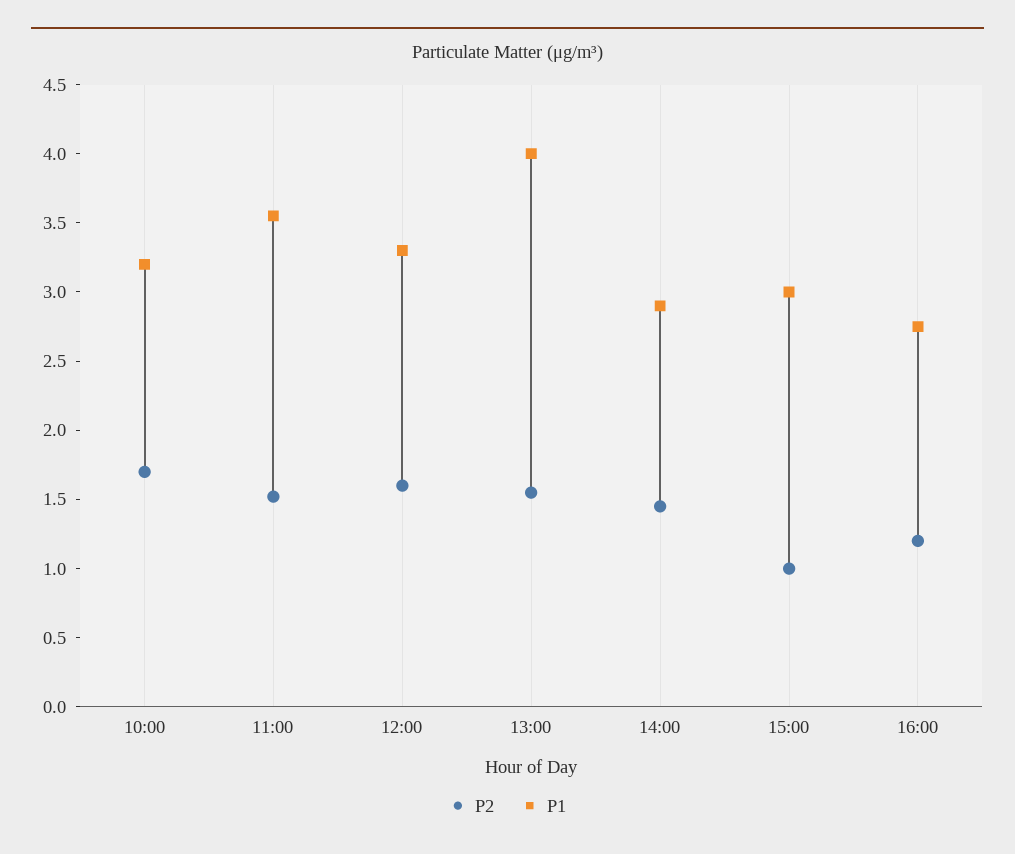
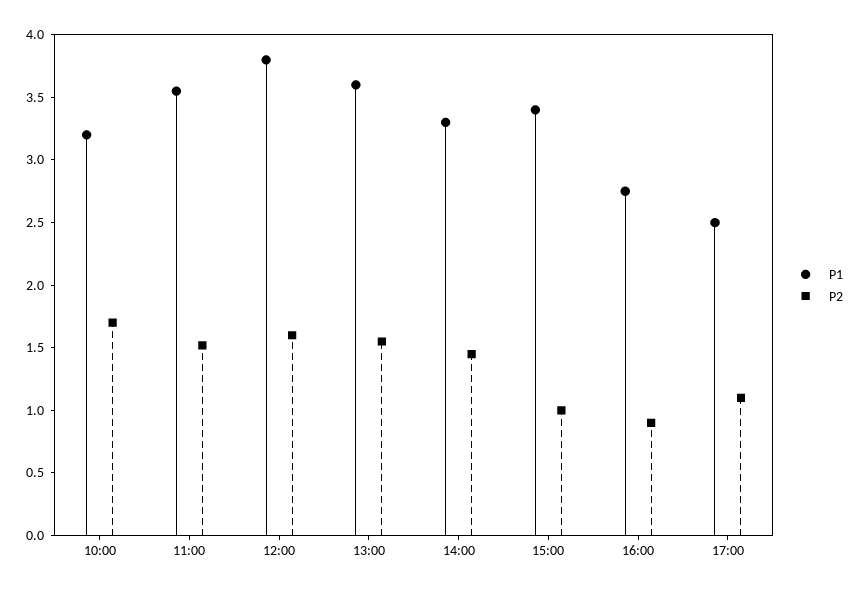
P1, 12:00: 3.3 -> 3.8
P1, 13:00: 4 -> 3.6
P1, 14:00: 2.9 -> 3.3
P1, 15:00: 3 -> 3.4
P2, 16:00: 1.2 -> 0.9
P1, 17:00: none -> 2.5
P2, 17:00: none -> 1.1

